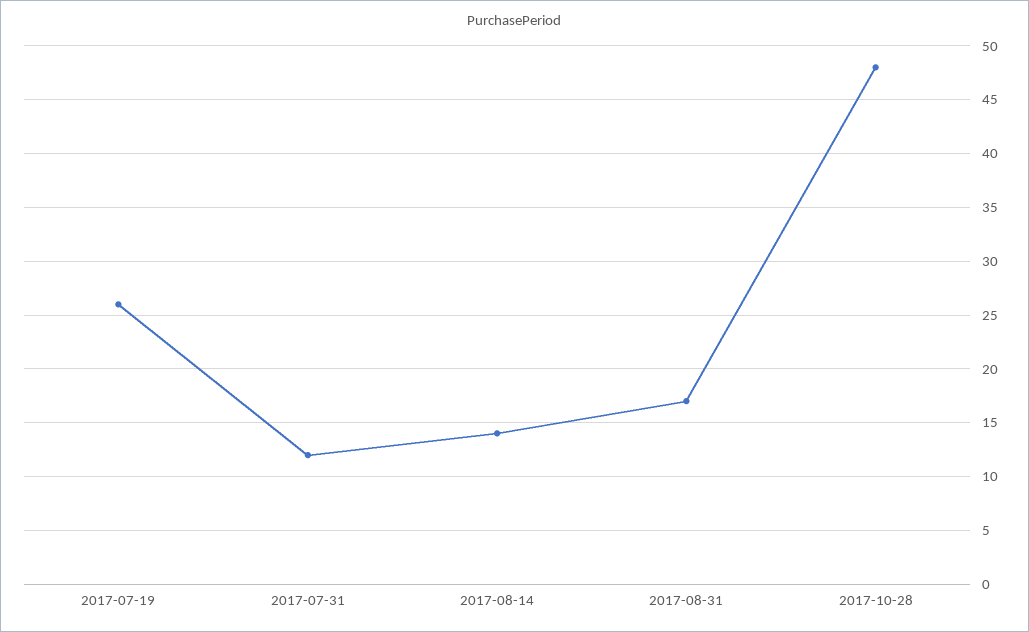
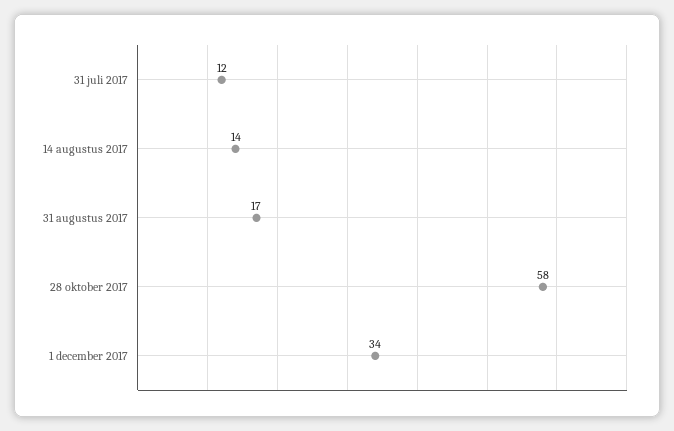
2017-07-19: 26 -> none
2017-10-28: 48 -> 58
1 december 2017: none -> 34

